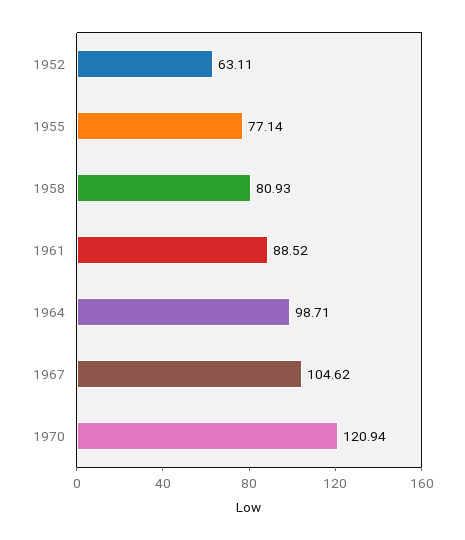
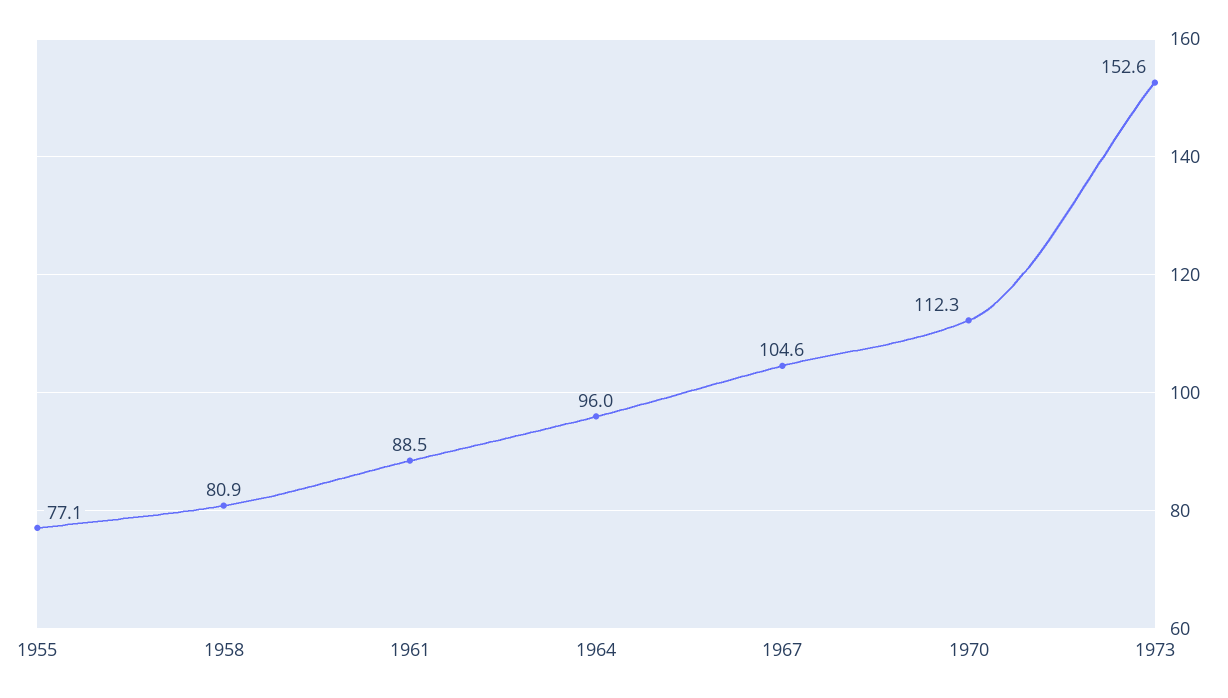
1952: 63.11 -> none
1964: 98.71 -> 96
1970: 120.94 -> 112.3
1973: none -> 152.6

